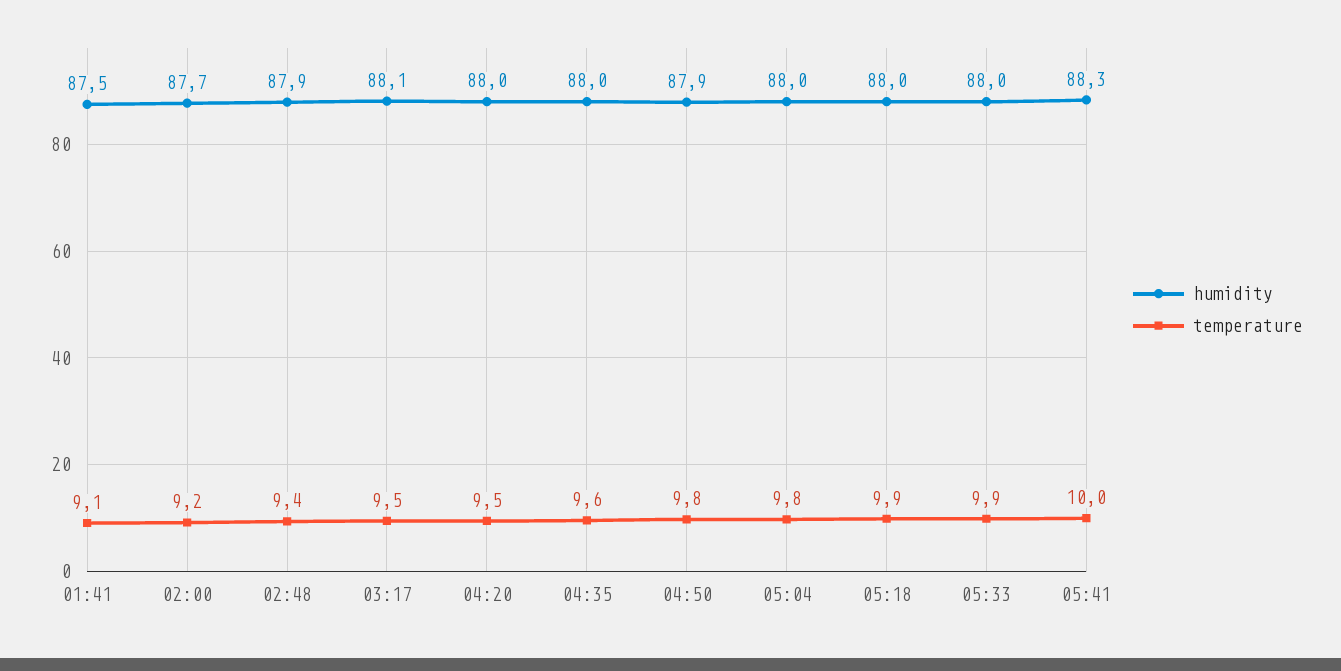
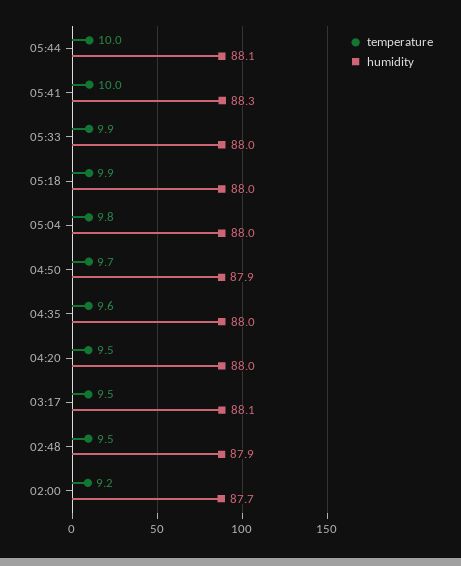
humidity, 01:41: 87.5 -> none
temperature, 01:41: 9.1 -> none
temperature, 02:48: 9.4 -> 9.5
temperature, 04:50: 9.8 -> 9.7
temperature, 05:44: none -> 10
humidity, 05:44: none -> 88.1

